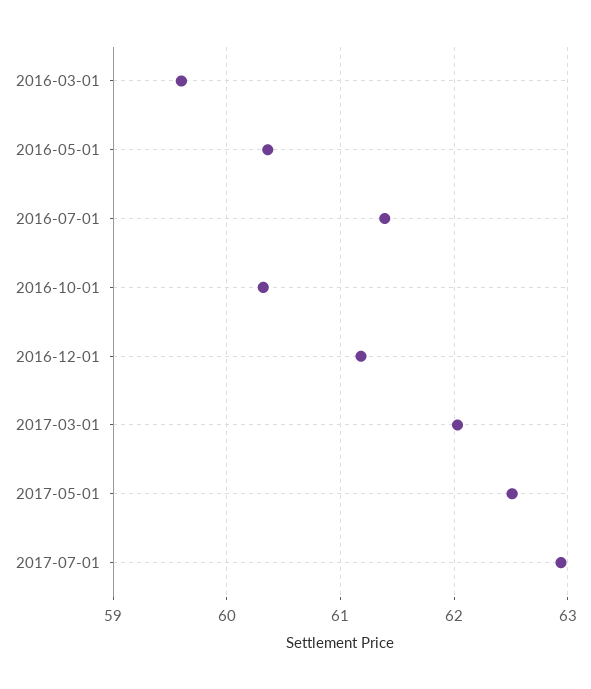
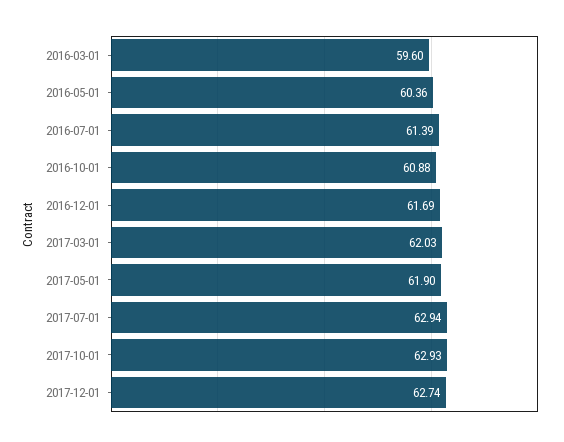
2016-10-01: 60.3 -> 60.88
2016-12-01: 61.2 -> 61.69
2017-05-01: 62.5 -> 61.9
2017-10-01: none -> 62.93
2017-12-01: none -> 62.74

